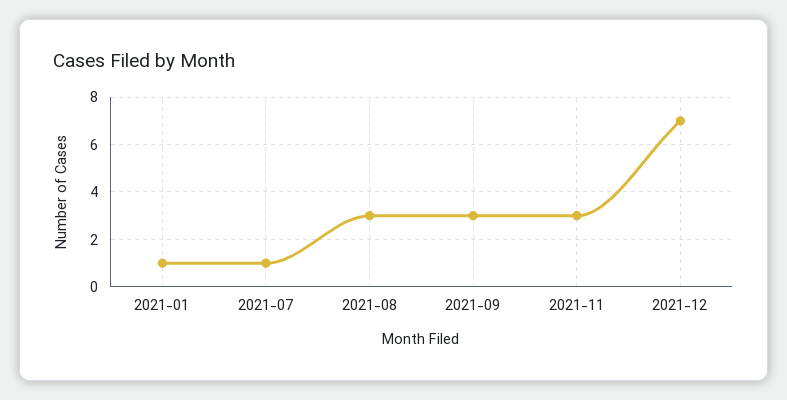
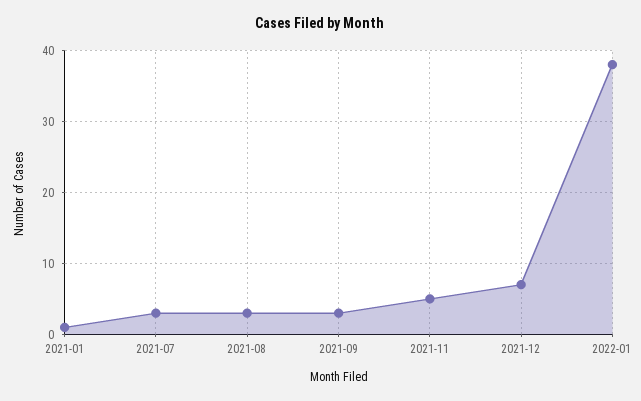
2021-07: 1 -> 3
2021-11: 3 -> 5
2022-01: none -> 38

